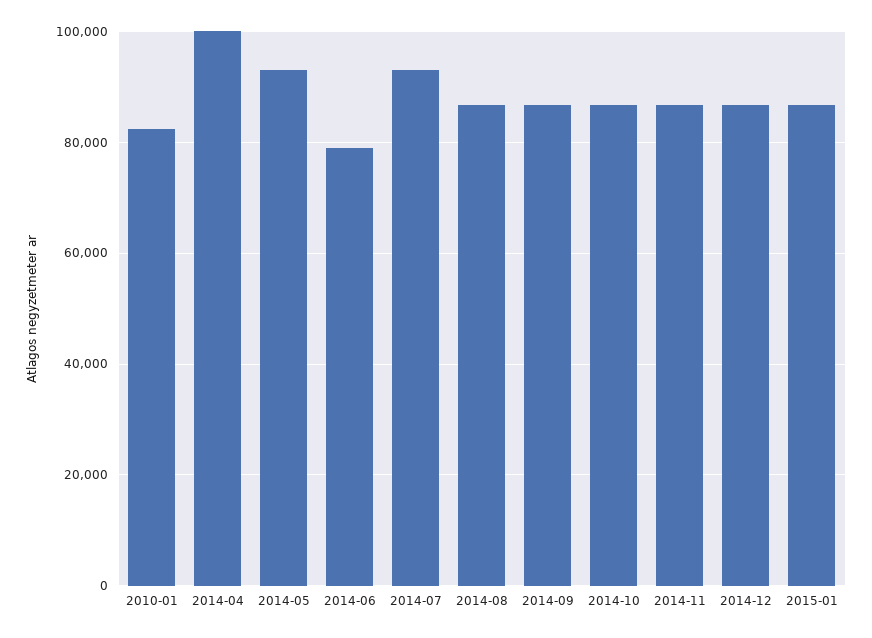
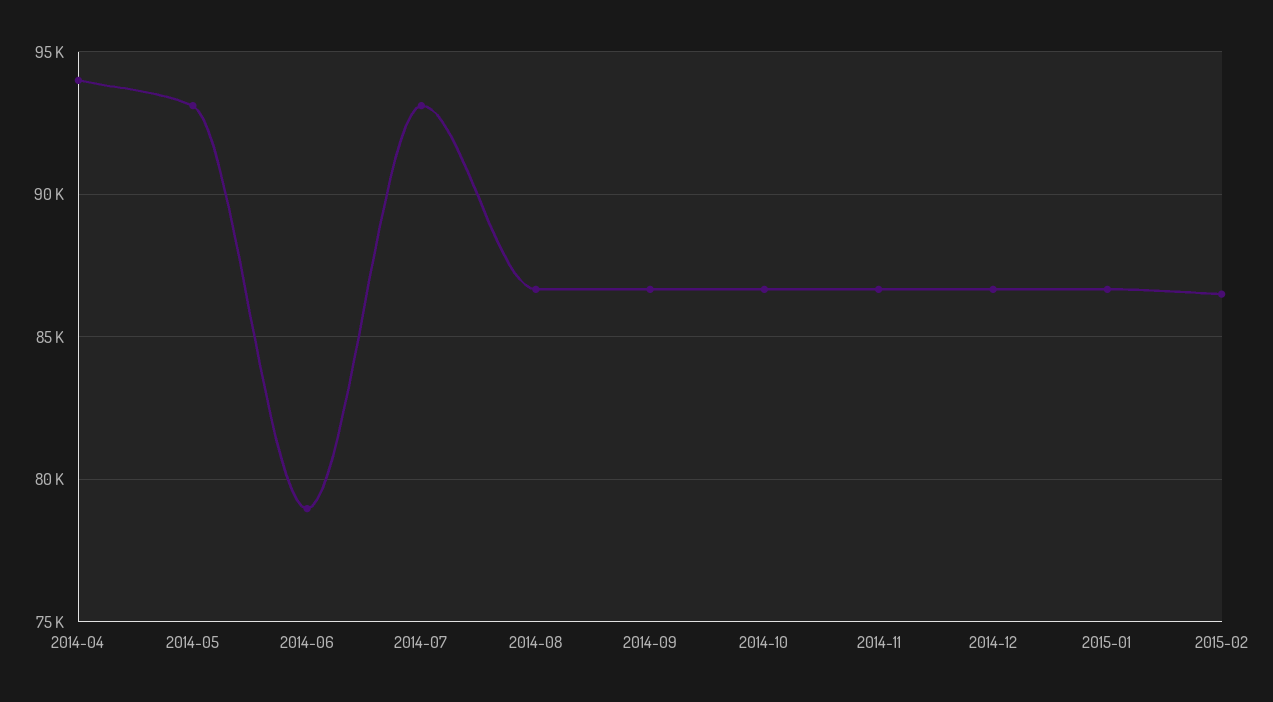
2010-01: 82000 -> none
2014-04: 100000 -> 94000
2015-02: none -> 86500

